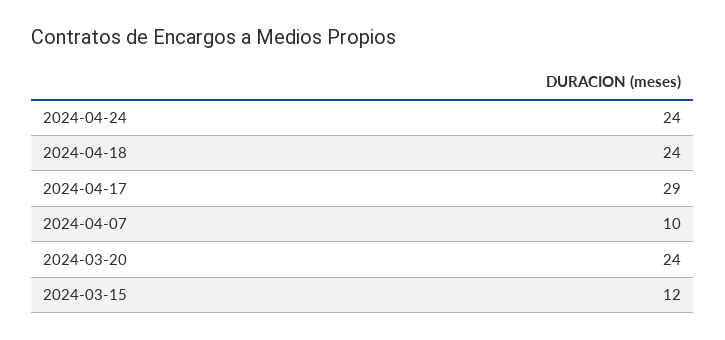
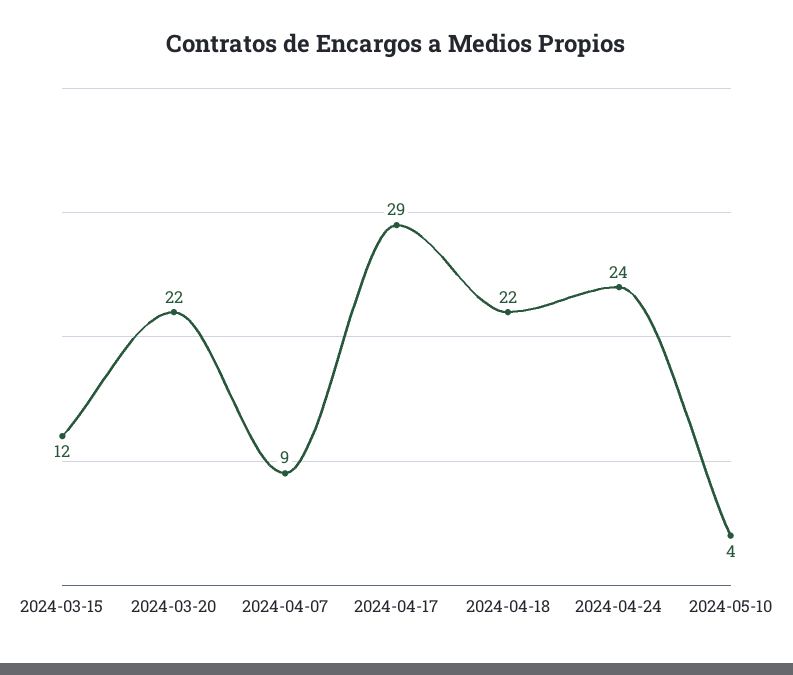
2024-04-18: 24 -> 22
2024-04-07: 10 -> 9
2024-03-20: 24 -> 22
2024-05-10: none -> 4

